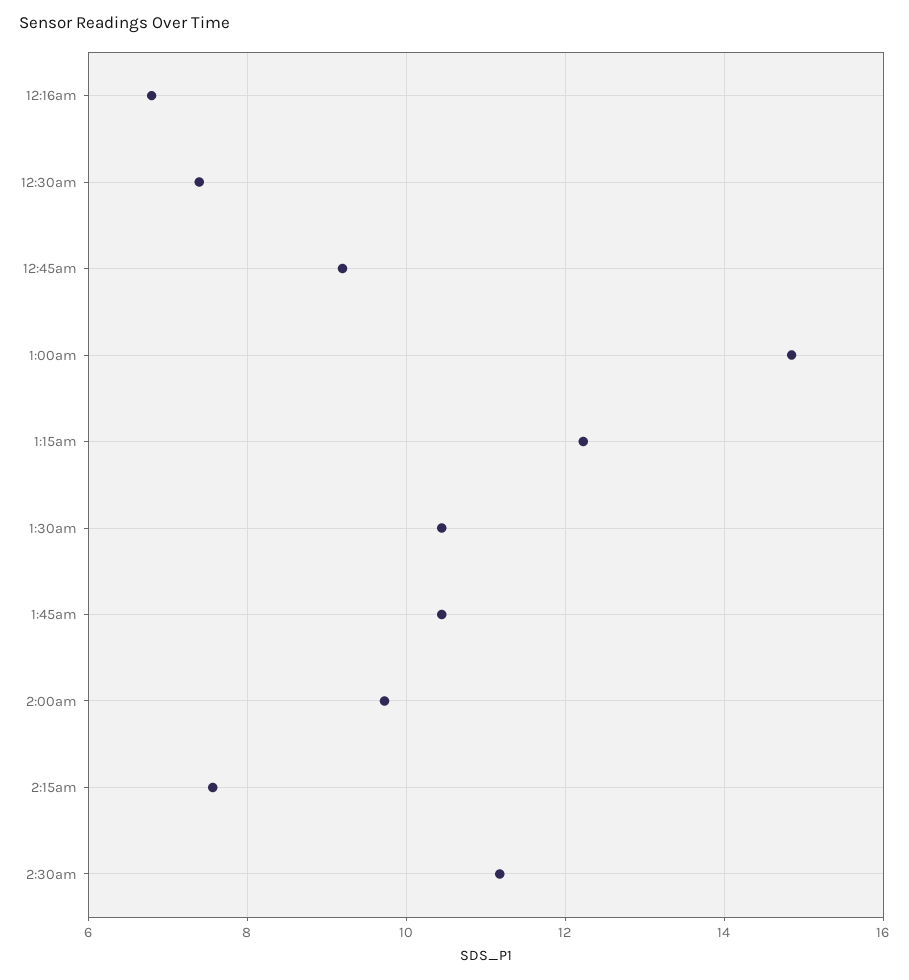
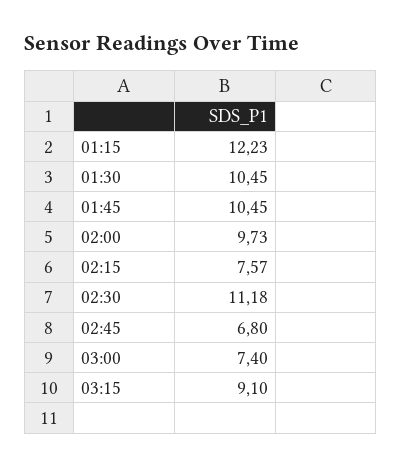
12:16am: 6.8 -> none
12:30am: 7.4 -> none
12:45am: 9.2 -> none
1:00am: 14.8 -> none
02:45: none -> 6.8
03:00: none -> 7.4
03:15: none -> 9.1

